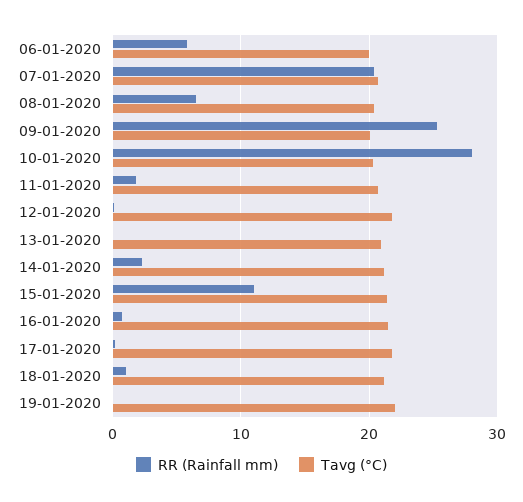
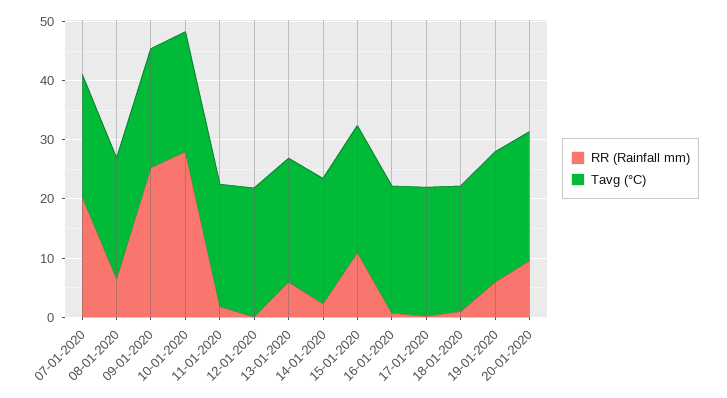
RR (Rainfall mm), 06-01-2020: 6 -> none
Tavg (°C), 06-01-2020: 20 -> none
RR (Rainfall mm), 13-01-2020: 0 -> 6
RR (Rainfall mm), 19-01-2020: 0 -> 6
RR (Rainfall mm), 20-01-2020: none -> 10
Tavg (°C), 20-01-2020: none -> 22

